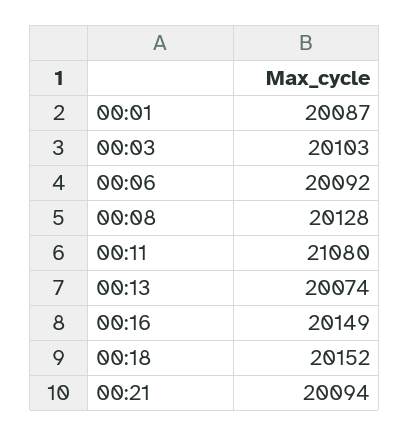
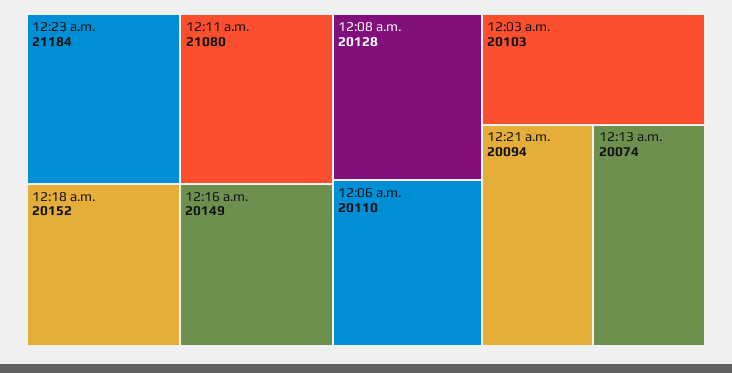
00:01: 20087 -> none
00:06: 20092 -> 20110
12:23 a.m.: none -> 21184

